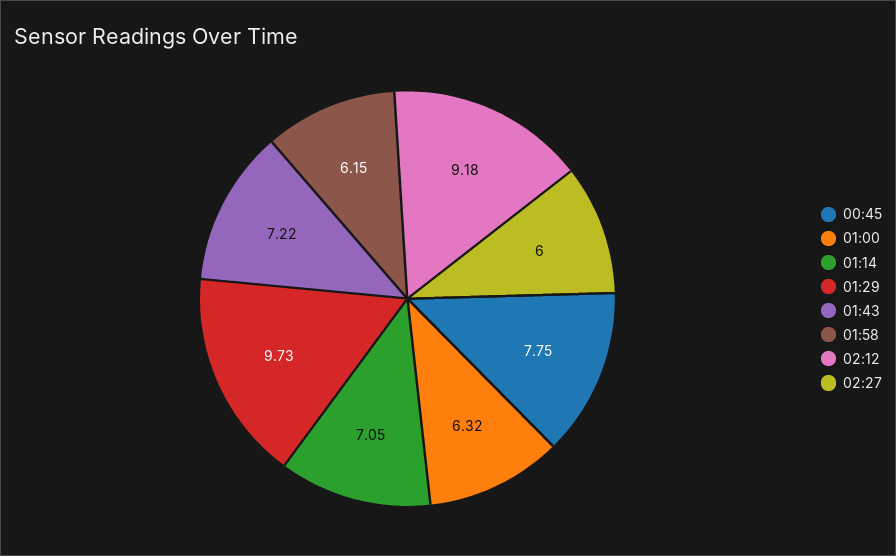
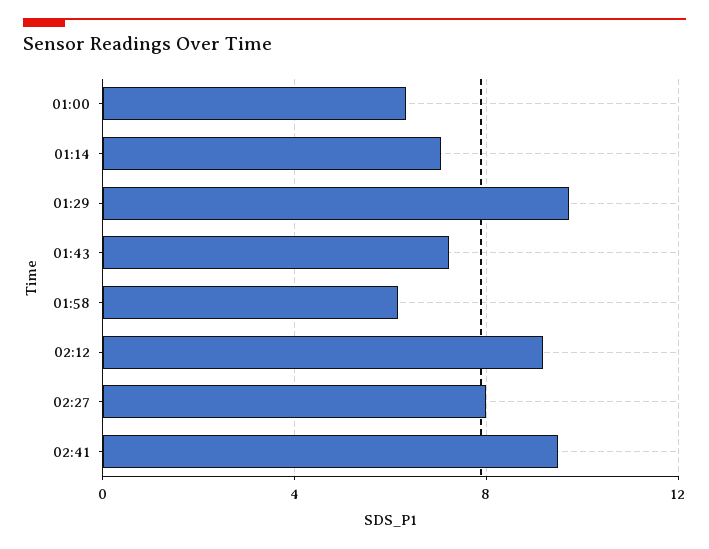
00:45: 7.75 -> none
02:27: 6 -> 8
02:41: none -> 9.5

